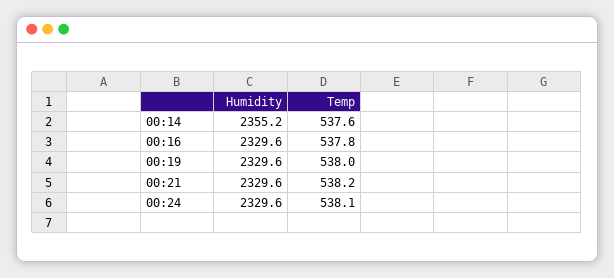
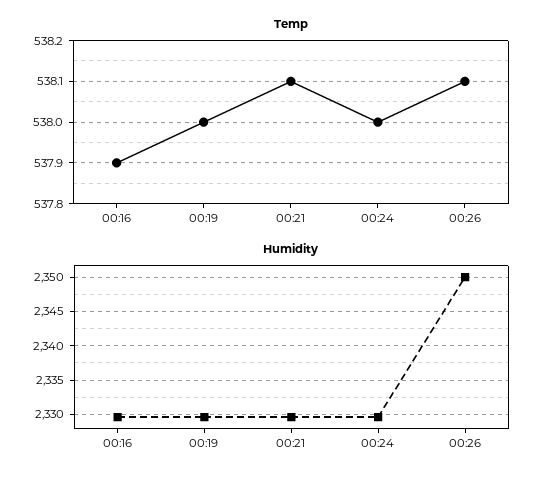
Humidity, 00:14: 2355.2 -> none
Temp, 00:14: 537.6 -> none
Temp, 00:16: 537.8 -> 537.9
Temp, 00:21: 538.2 -> 538.1
Temp, 00:24: 538.1 -> 538
Temp, 00:26: none -> 538.1
Humidity, 00:26: none -> 2350

